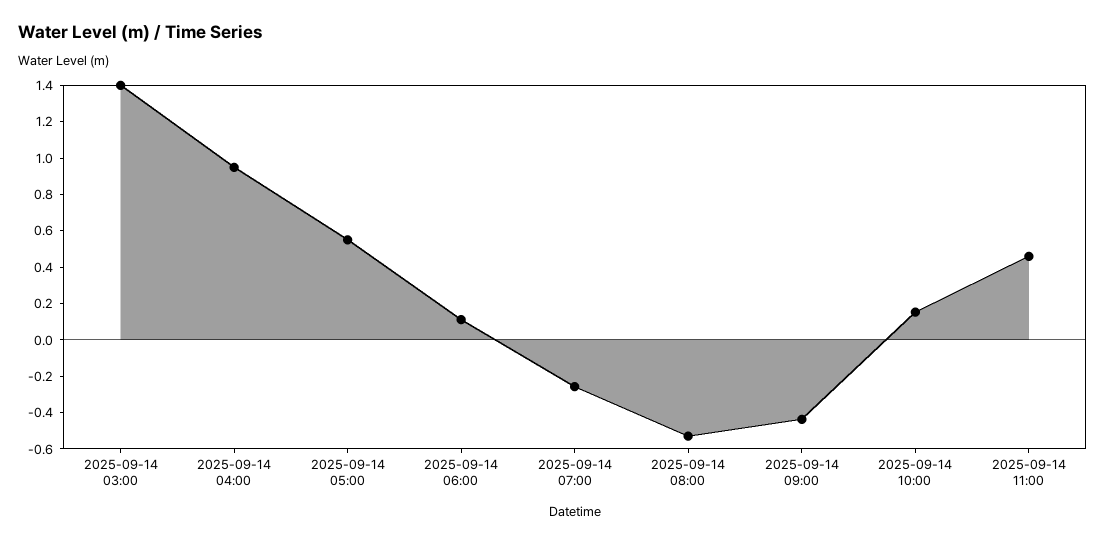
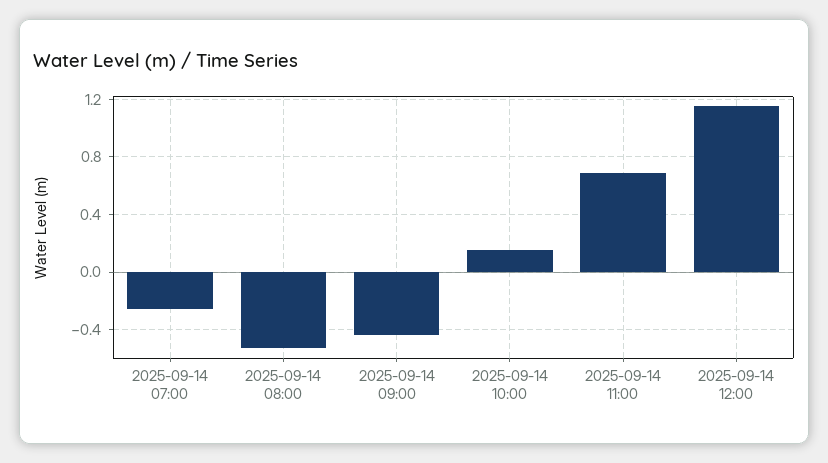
2025-09-14 03:00: 1.4 -> none
2025-09-14 04:00: 0.95 -> none
2025-09-14 05:00: 0.55 -> none
2025-09-14 06:00: 0.1 -> none
2025-09-14 11:00: 0.45 -> 0.7
2025-09-14 12:00: none -> 1.15

